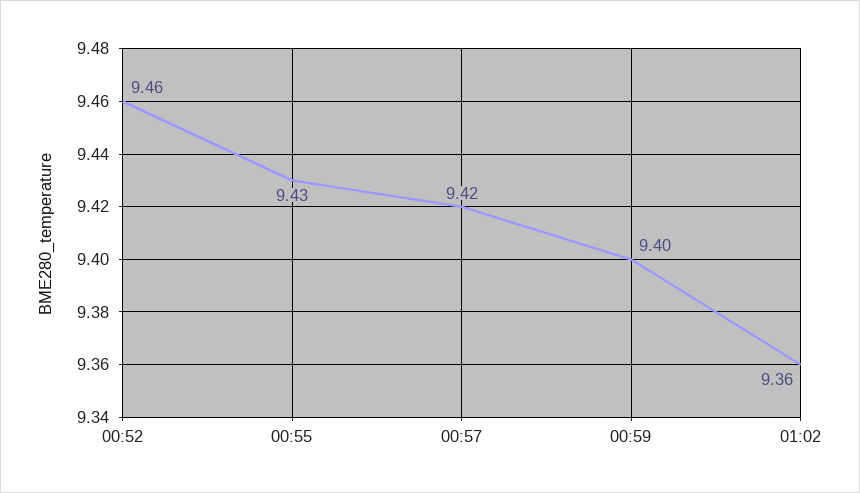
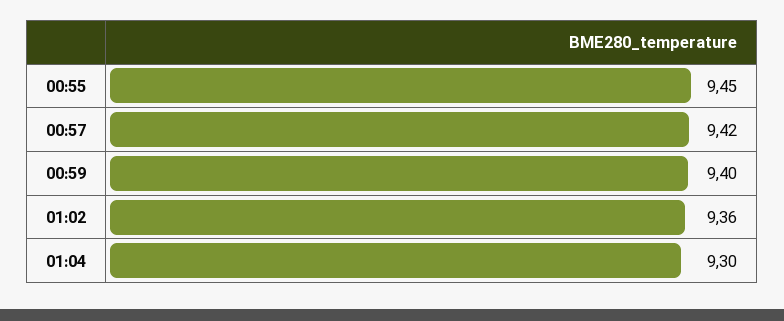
00:52: 9.46 -> none
00:55: 9.43 -> 9.45
01:04: none -> 9.3

